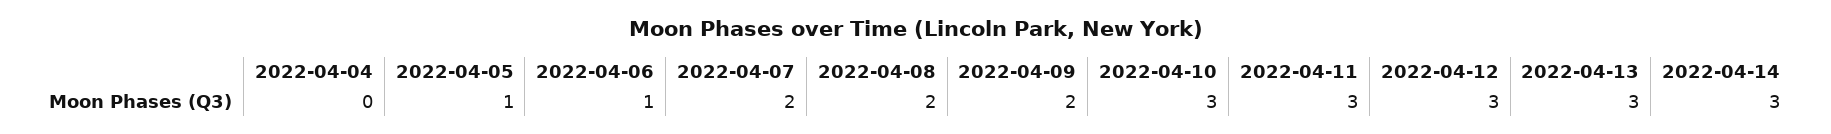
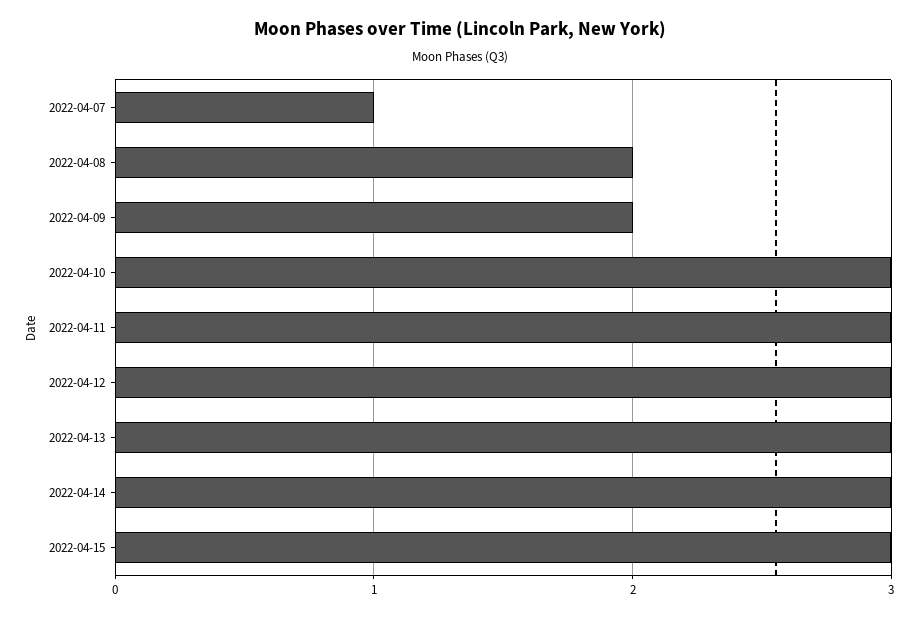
2022-04-04: 0 -> none
2022-04-05: 1 -> none
2022-04-06: 1 -> none
2022-04-07: 2 -> 1
2022-04-15: none -> 3

